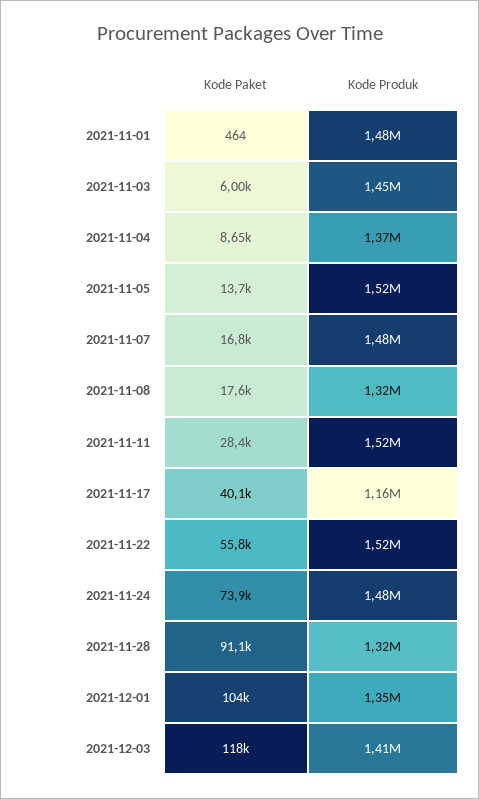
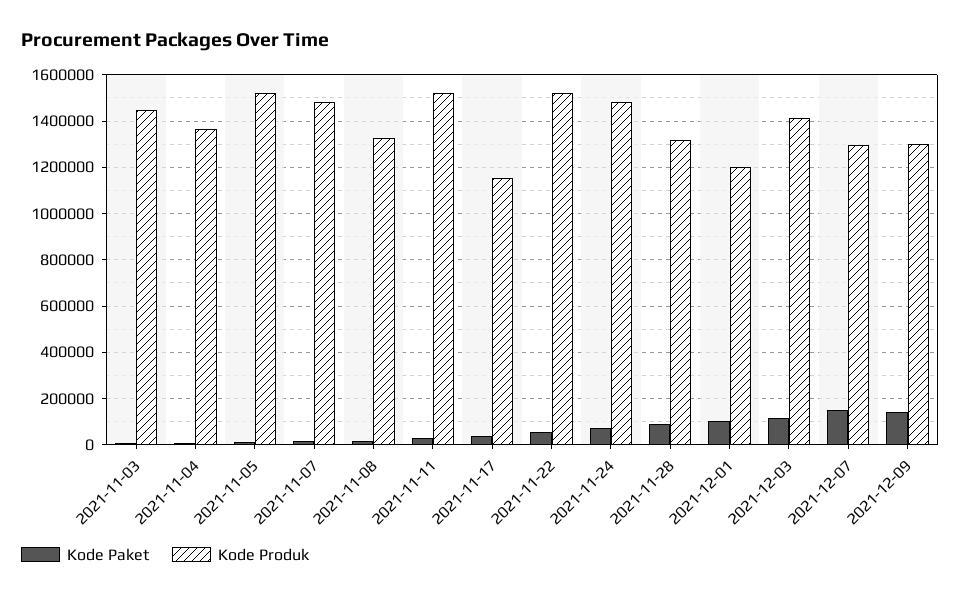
Kode Paket, 2021-11-01: 464 -> none
Kode Produk, 2021-11-01: 1480000 -> none
Kode Produk, 2021-12-01: 1350000 -> 1200000
Kode Paket, 2021-12-07: none -> 150000
Kode Produk, 2021-12-07: none -> 1300000
Kode Paket, 2021-12-09: none -> 150000
Kode Produk, 2021-12-09: none -> 1300000

